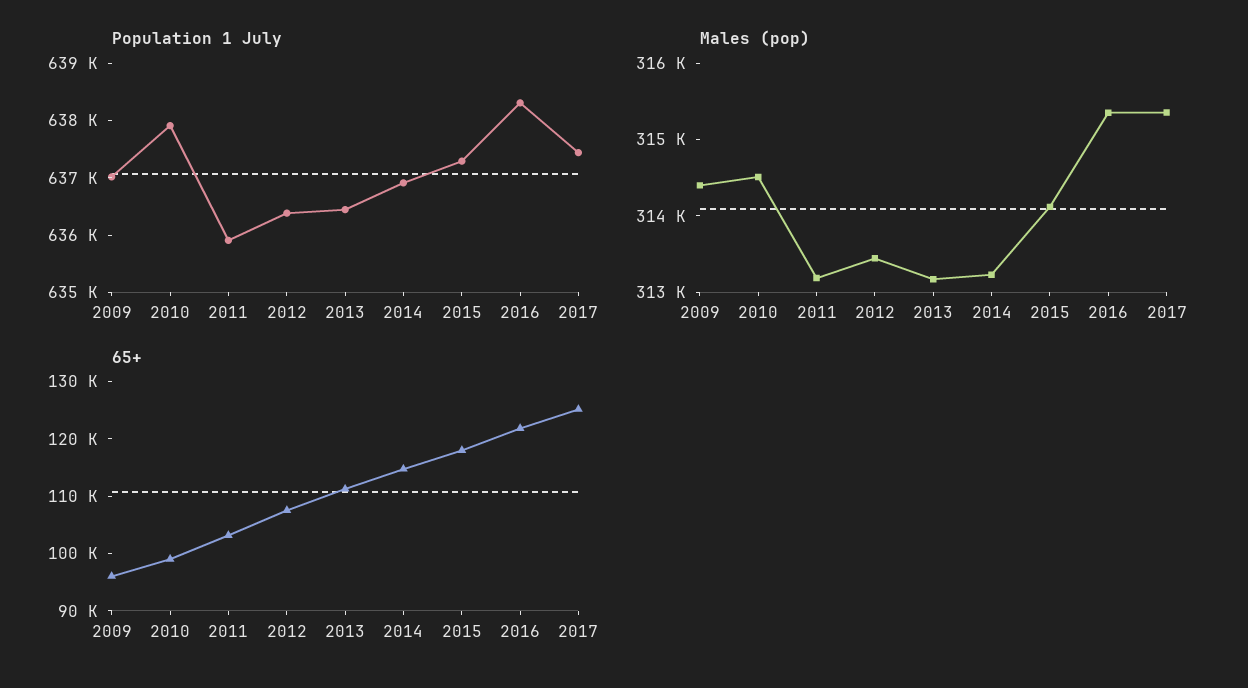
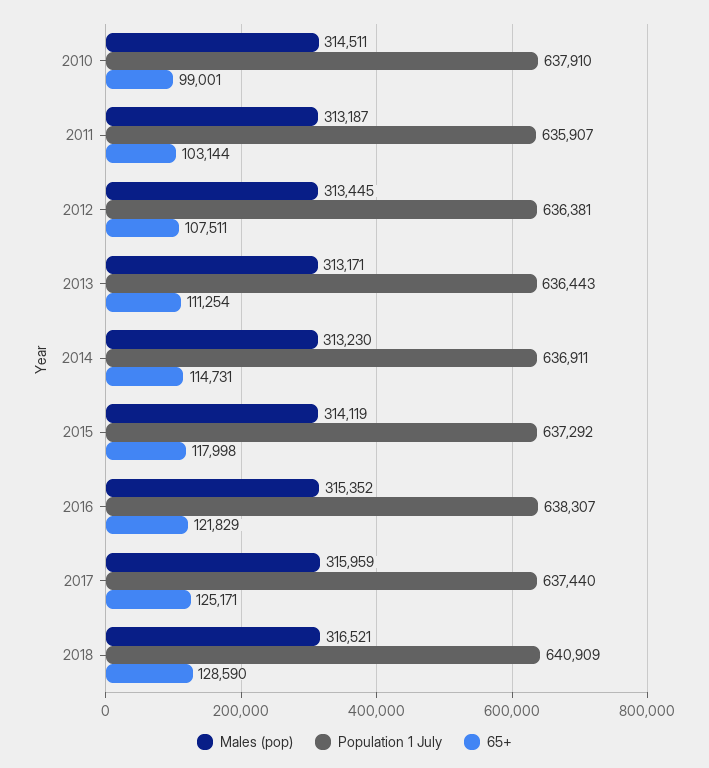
Population 1 July, 2009: 637000 -> none
Males (pop), 2009: 314400 -> none
Males (pop), 2017: 315400 -> 315959
65+, 2009: 96000 -> none
Males (pop), 2018: none -> 316521
Population 1 July, 2018: none -> 640909
65+, 2018: none -> 128590

